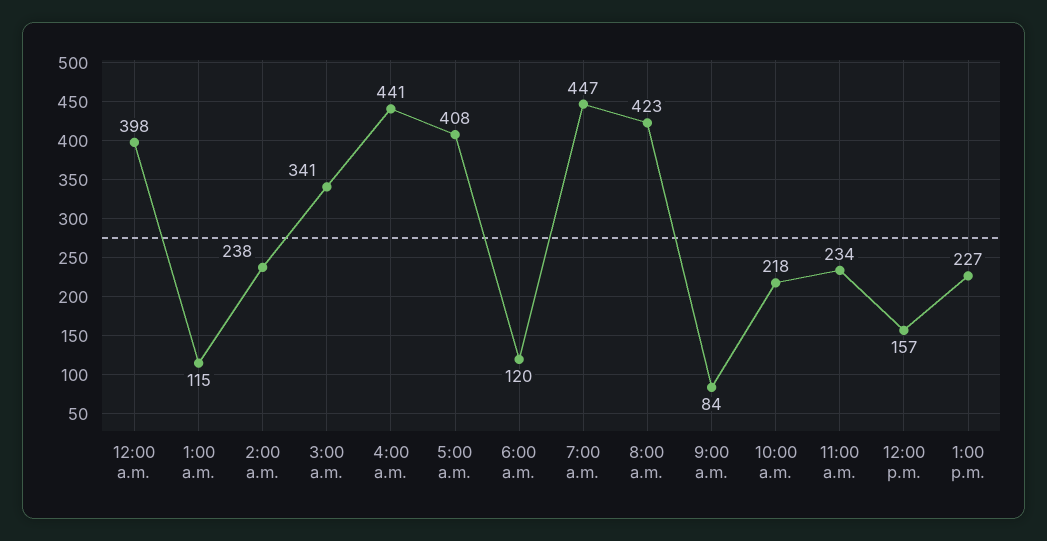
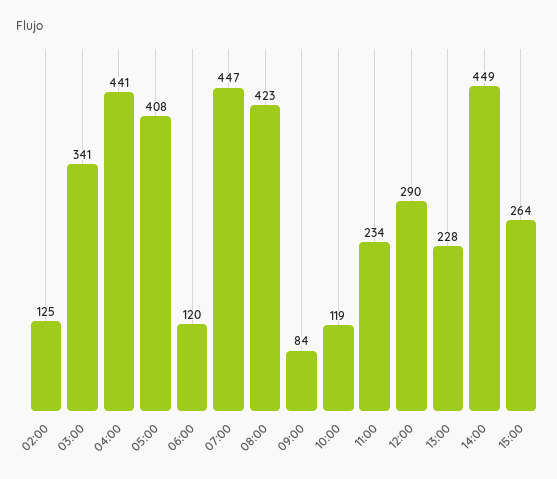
12:00 a.m.: 398 -> none
1:00 a.m.: 115 -> none
2:00 a.m.: 238 -> 125
10:00 a.m.: 218 -> 119
12:00 p.m.: 157 -> 290
1:00 p.m.: 227 -> 228
14:00: none -> 449
15:00: none -> 264

